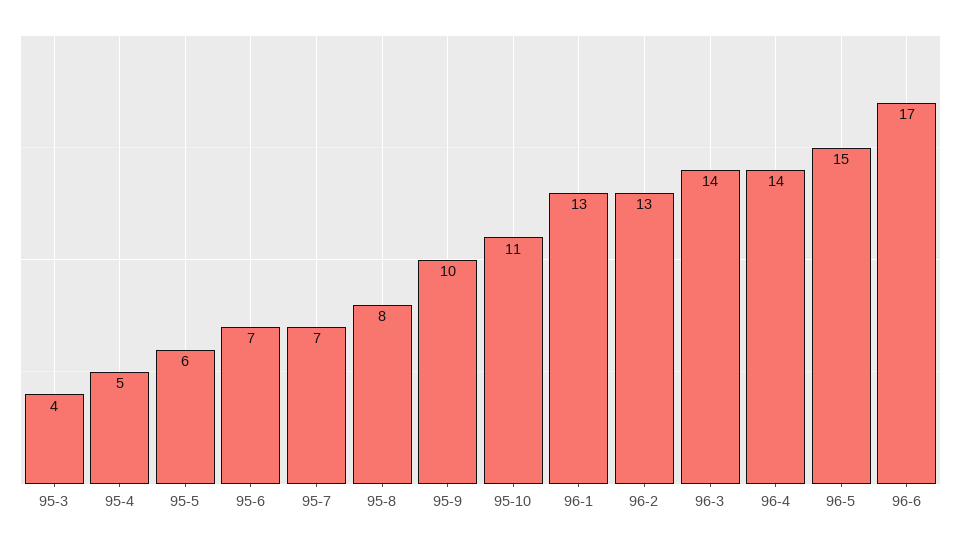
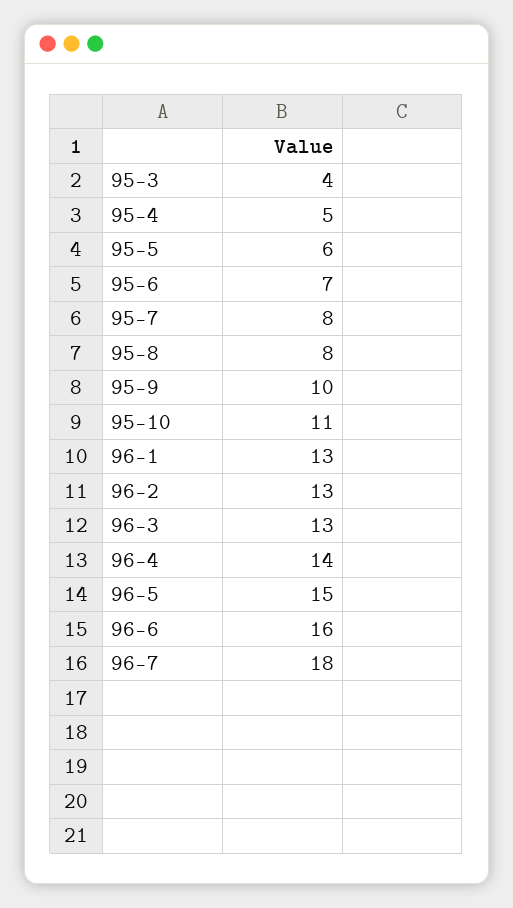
95-7: 7 -> 8
96-3: 14 -> 13
96-6: 17 -> 16
96-7: none -> 18

